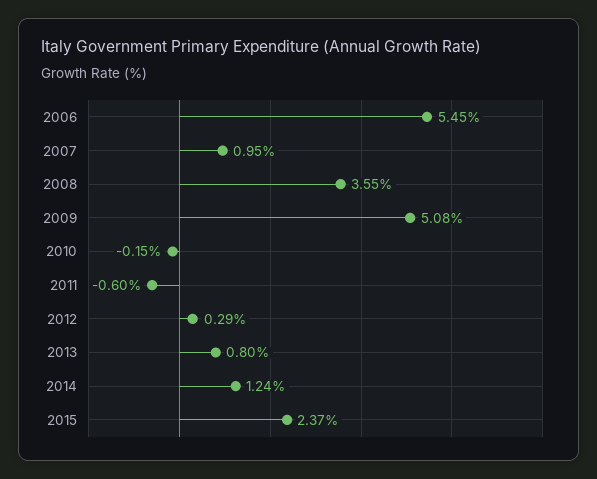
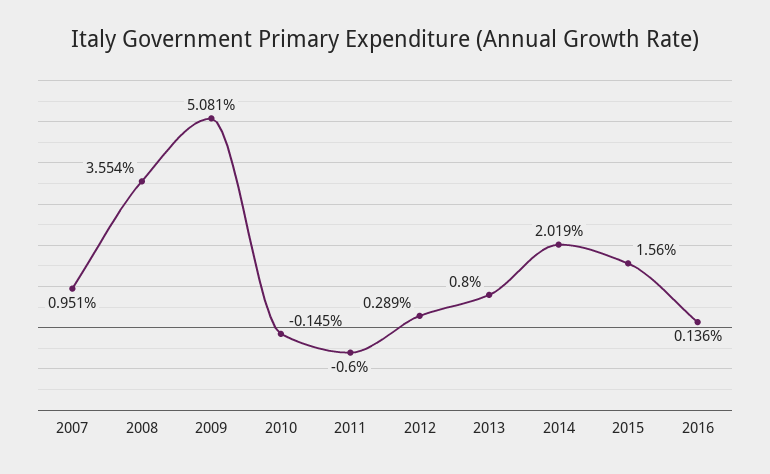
2006: 5.45 -> none
2014: 1.24 -> 2.019
2015: 2.37 -> 1.56
2016: none -> 0.136

